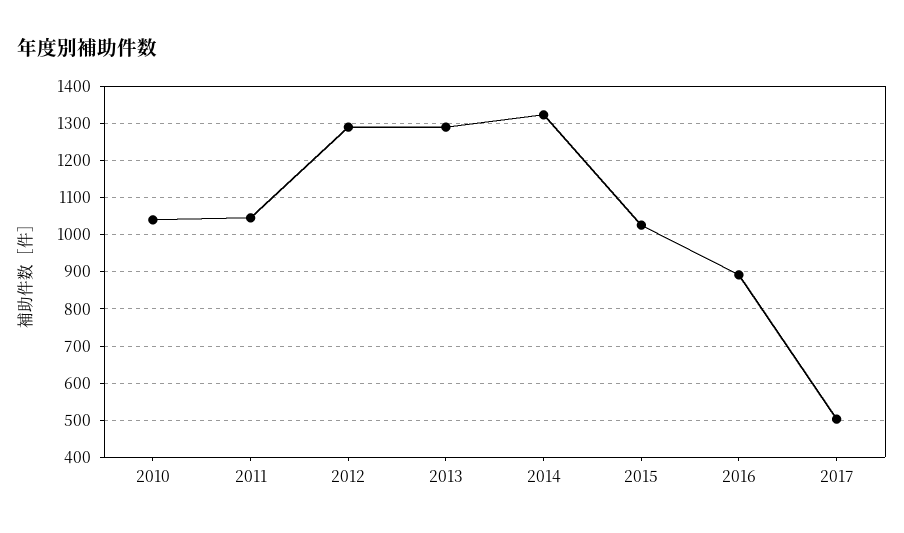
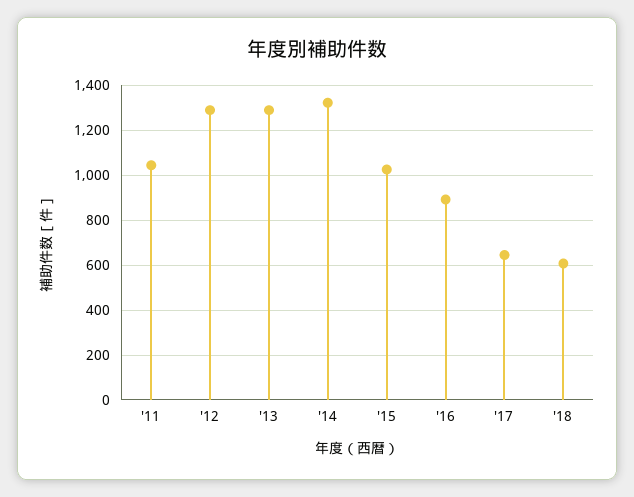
2010: 1040 -> none
2017: 500 -> 650
'18: none -> 600

